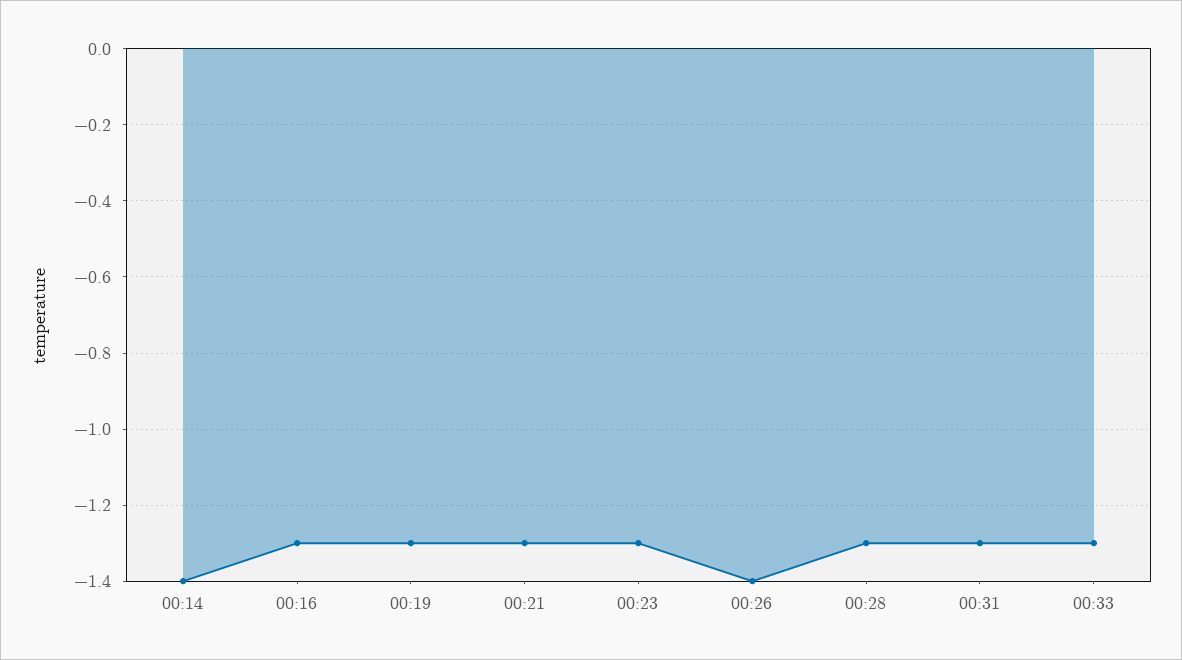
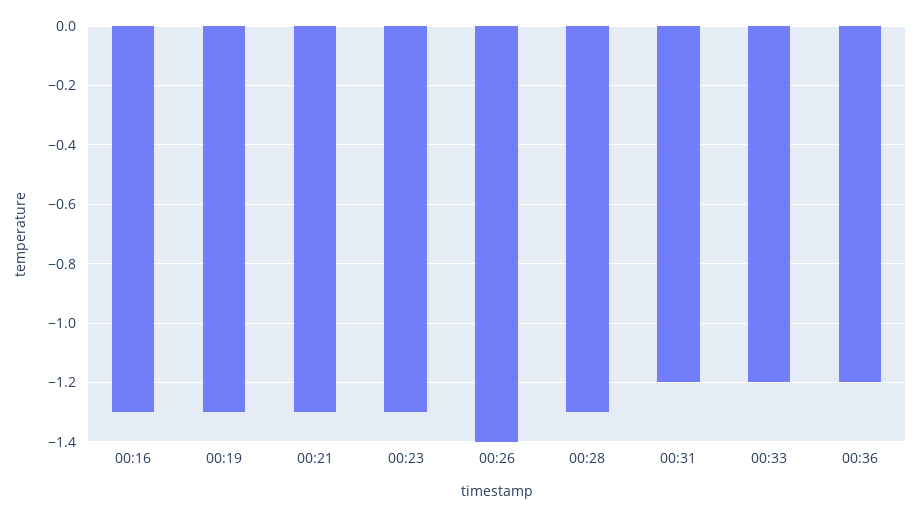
00:14: -1.4 -> none
00:31: -1.3 -> -1.2
00:33: -1.3 -> -1.2
00:36: none -> -1.2

